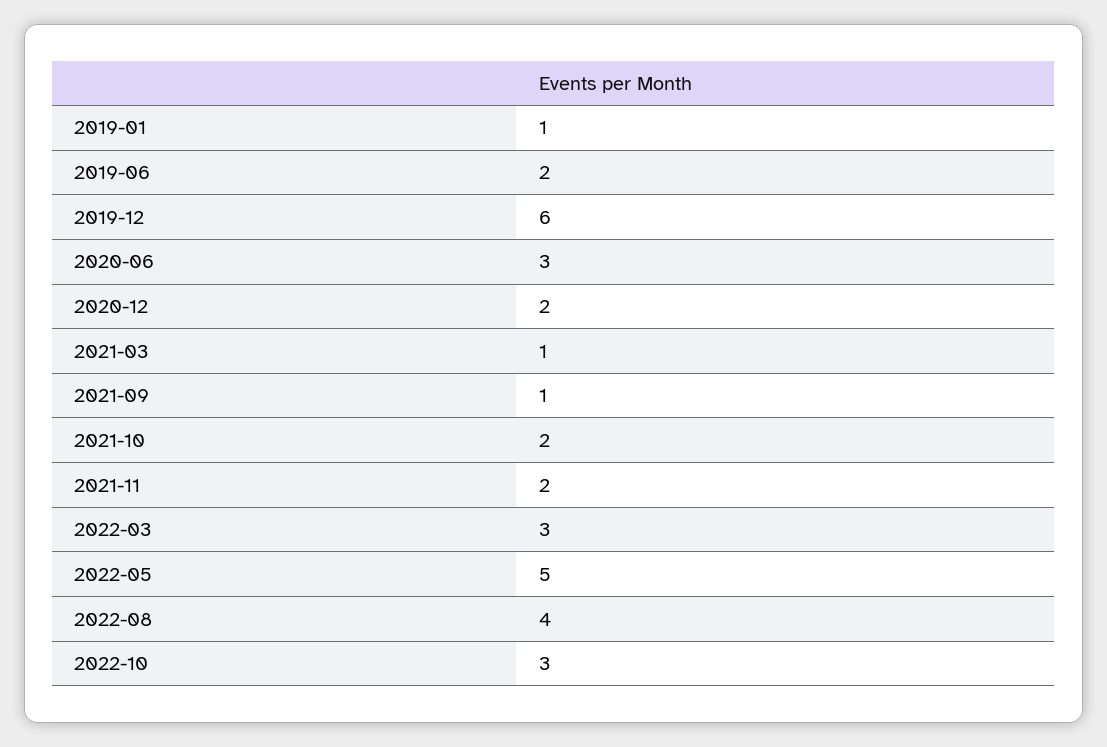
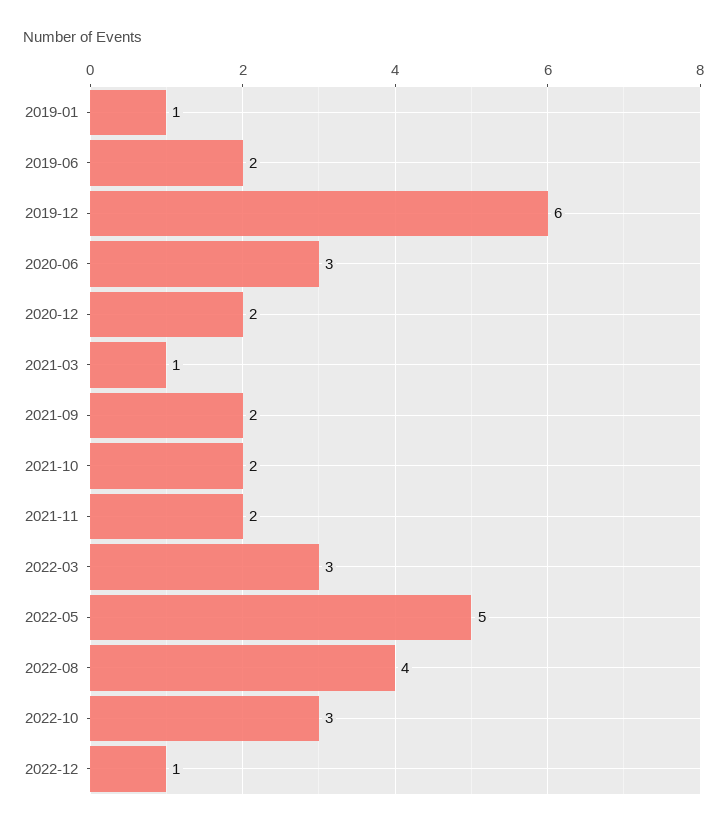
2021-09: 1 -> 2
2022-12: none -> 1

